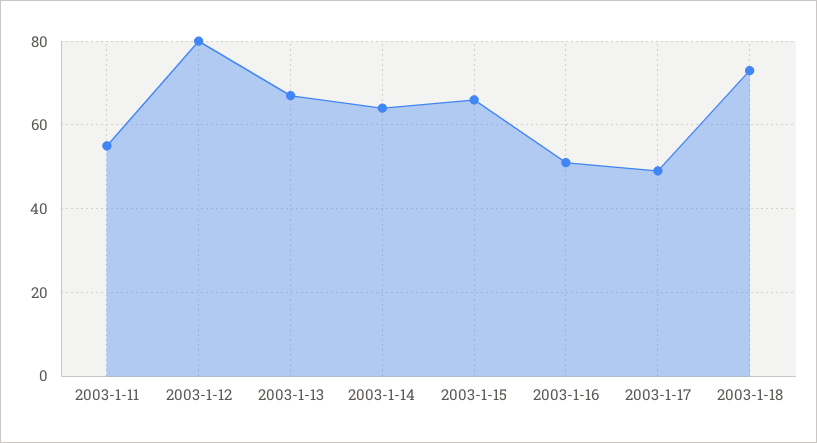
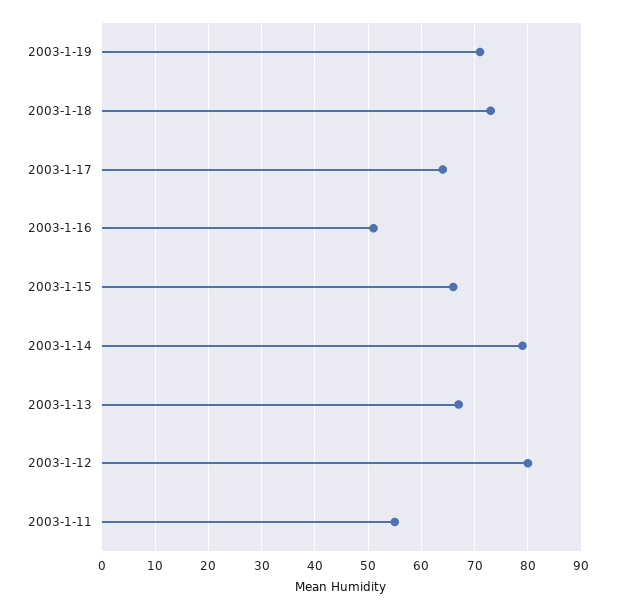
2003-1-14: 65 -> 80
2003-1-17: 50 -> 65
2003-1-19: none -> 70

